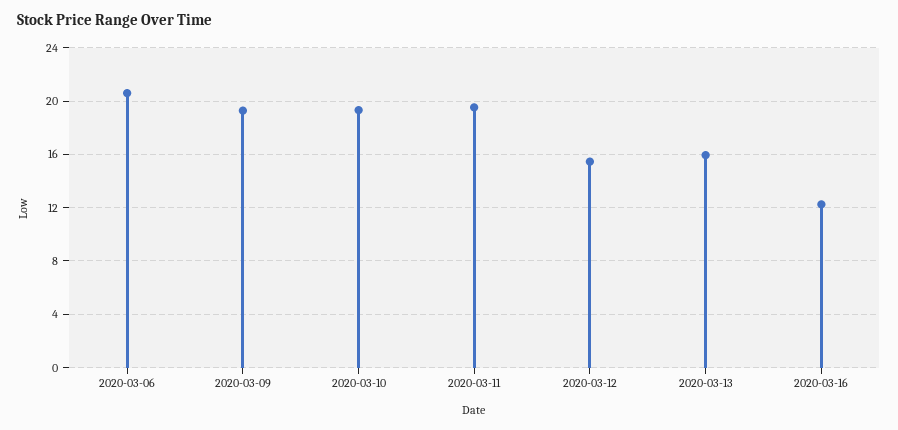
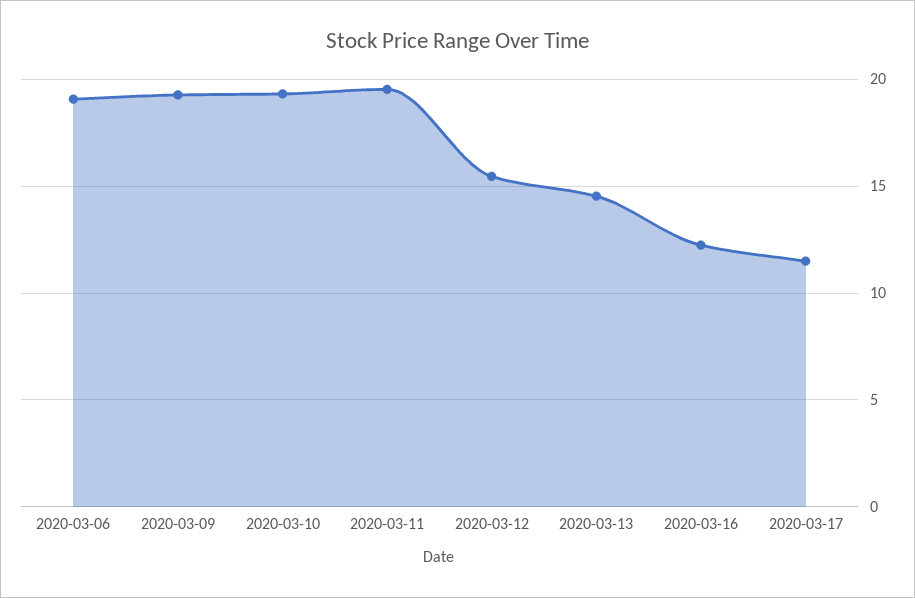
2020-03-06: 20.5 -> 19
2020-03-13: 16 -> 14.5
2020-03-17: none -> 11.5

